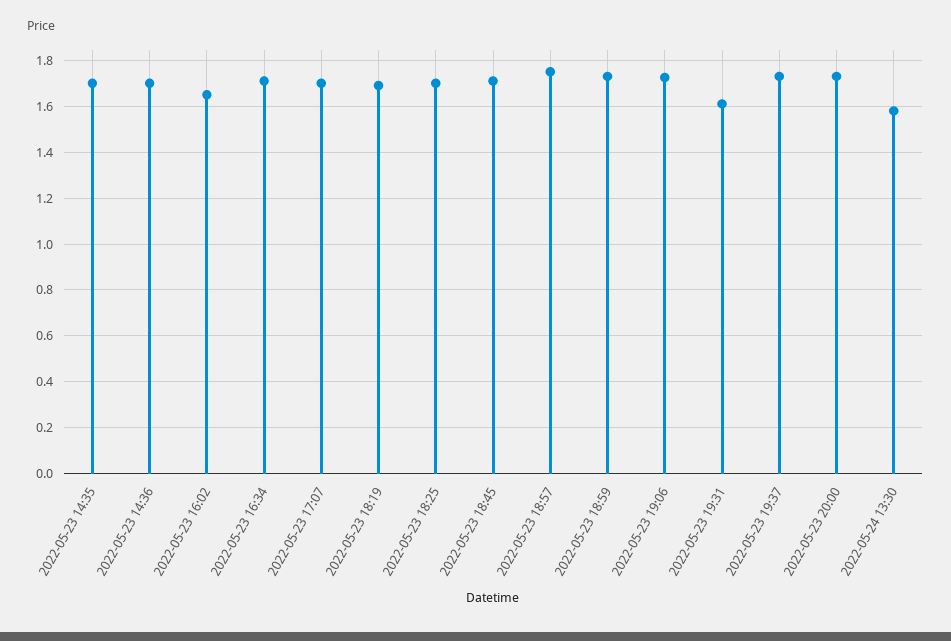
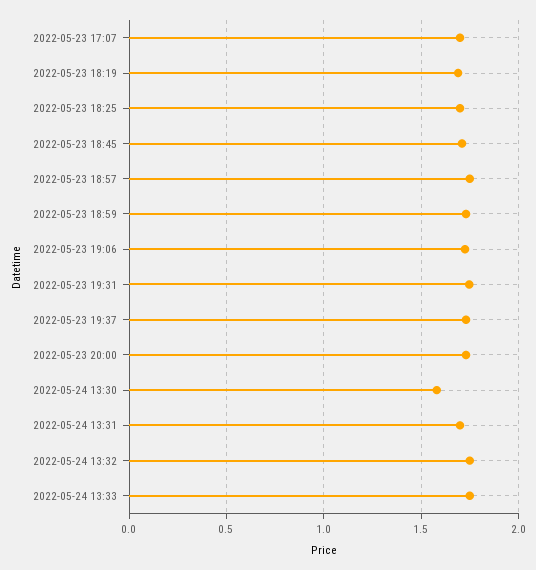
2022-05-23 14:35: 1.7 -> none
2022-05-23 14:36: 1.7 -> none
2022-05-23 16:02: 1.65 -> none
2022-05-23 16:34: 1.7 -> none
2022-05-23 19:31: 1.6 -> 1.75
2022-05-24 13:31: none -> 1.7
2022-05-24 13:32: none -> 1.75
2022-05-24 13:33: none -> 1.75

